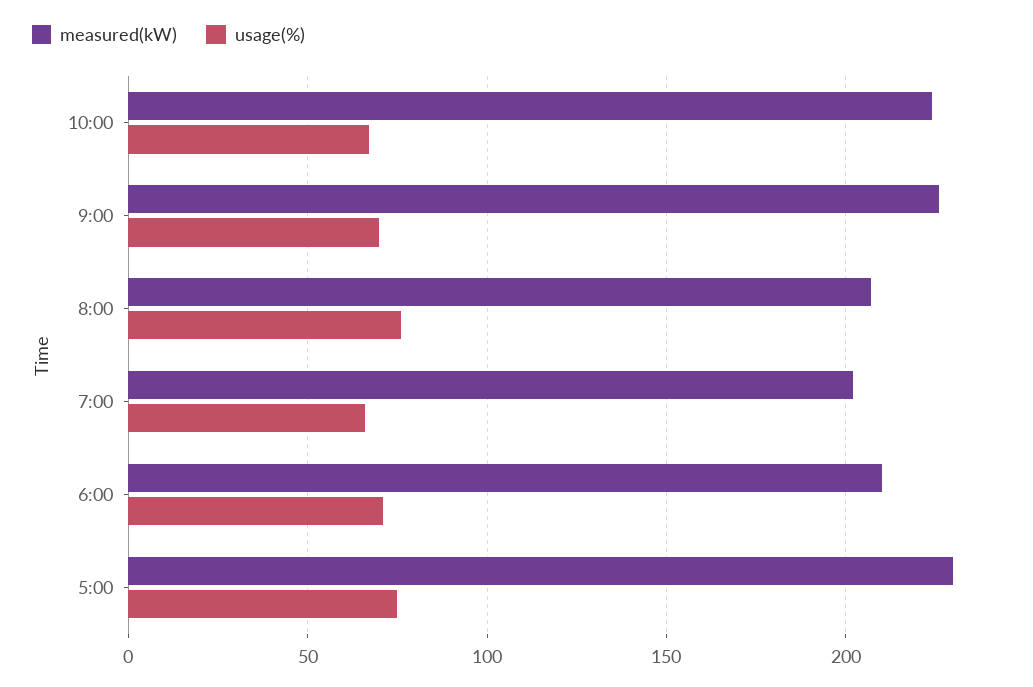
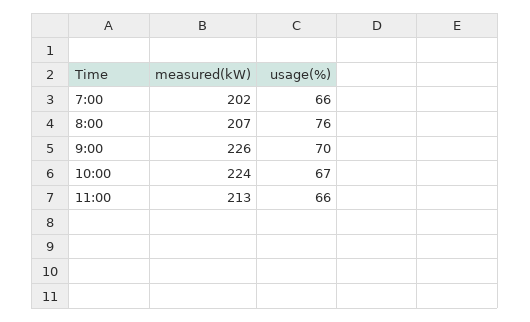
measured(kW), 6:00: 210 -> none
usage(%), 6:00: 70 -> none
measured(kW), 5:00: 230 -> none
usage(%), 5:00: 75 -> none
measured(kW), 11:00: none -> 213
usage(%), 11:00: none -> 66

